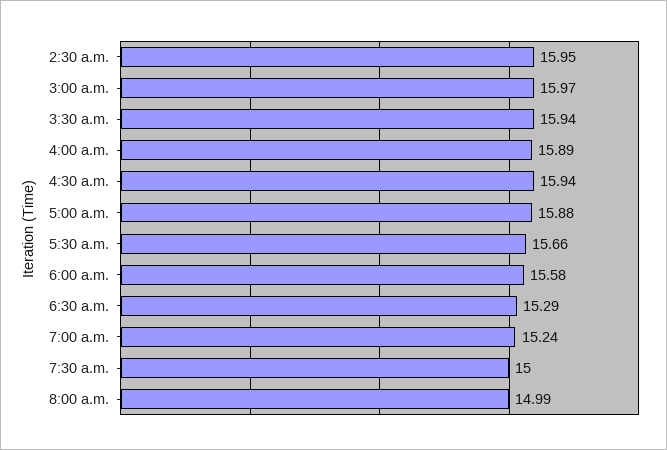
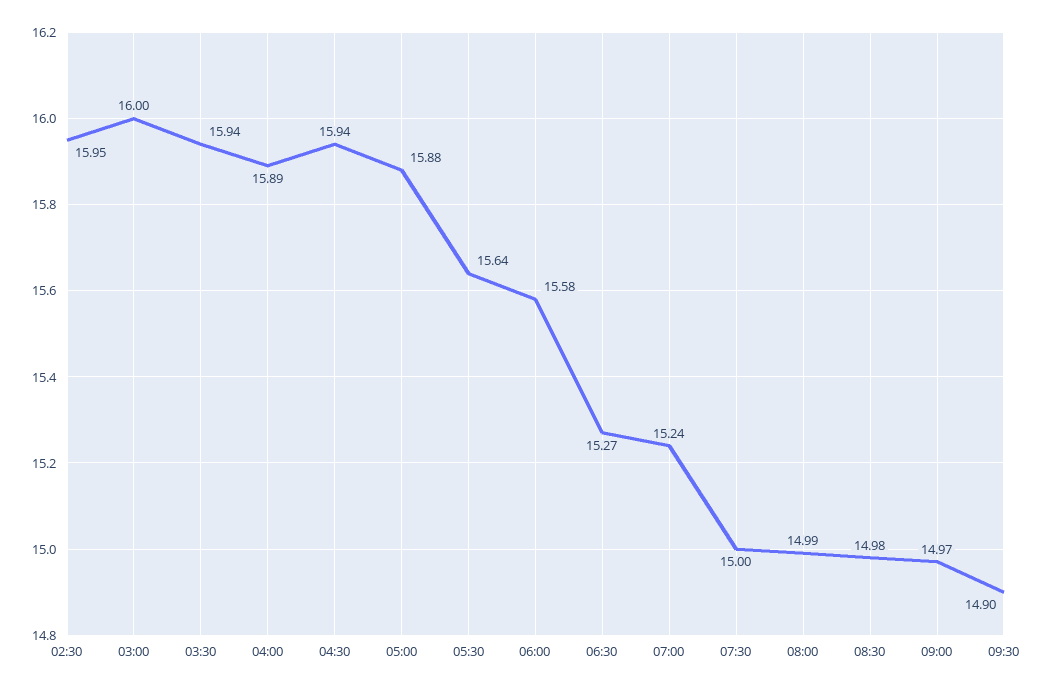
3:00 a.m.: 15.97 -> 16
5:30 a.m.: 15.66 -> 15.64
6:30 a.m.: 15.29 -> 15.27
08:30: none -> 14.98
09:00: none -> 14.97
09:30: none -> 14.9

